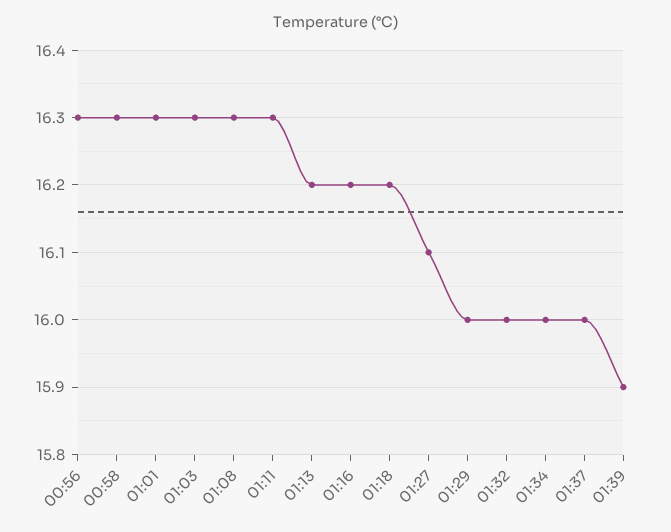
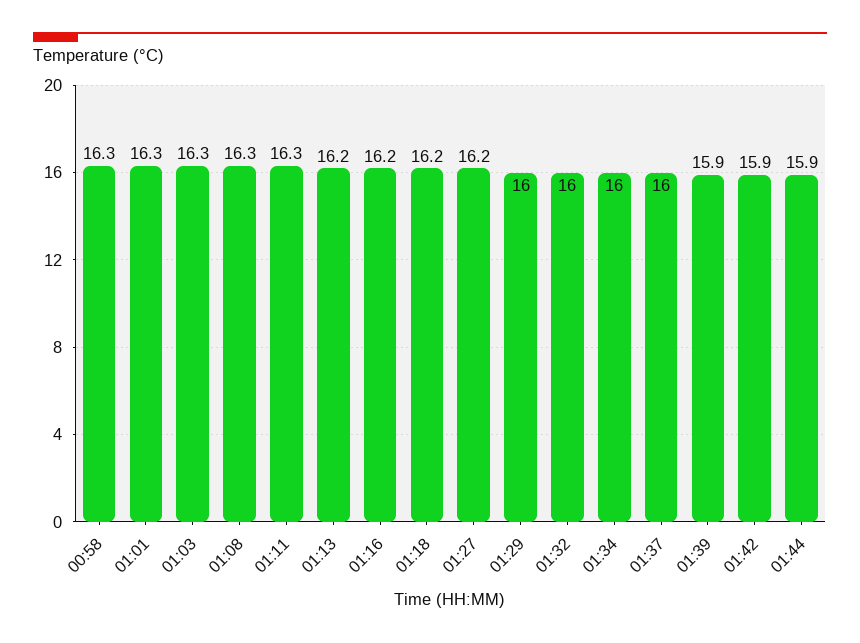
00:56: 16.3 -> none
01:27: 16.1 -> 16.2
01:42: none -> 15.9
01:44: none -> 15.9

